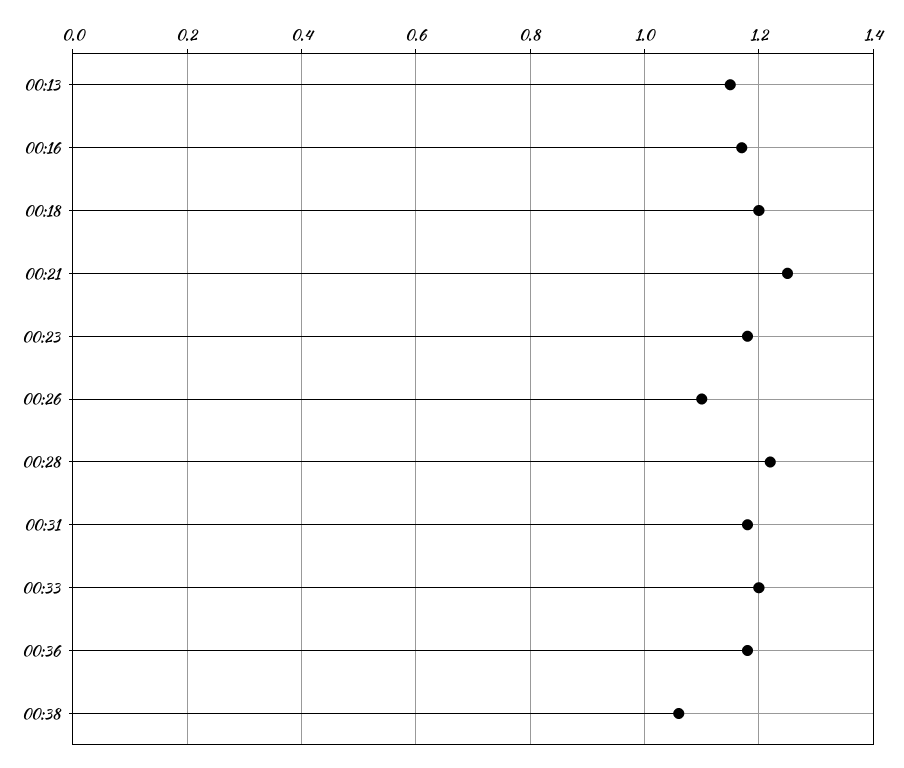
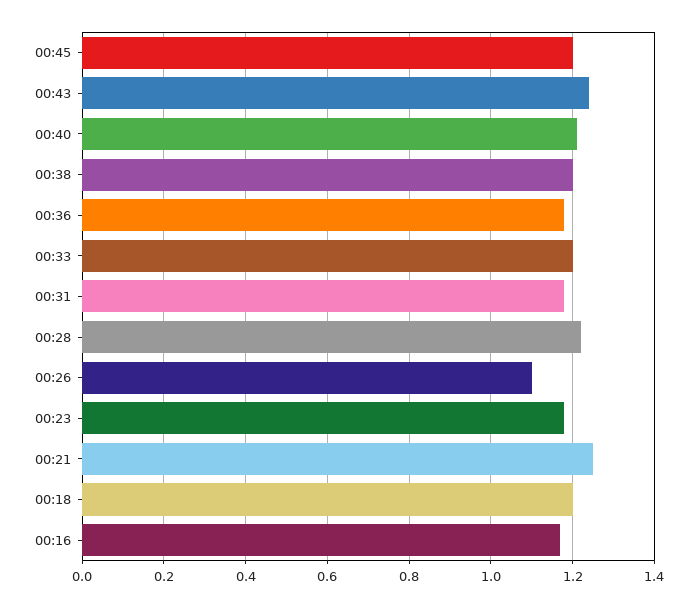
00:13: 1.15 -> none
00:38: 1.05 -> 1.2
00:45: none -> 1.2
00:43: none -> 1.25
00:40: none -> 1.2

